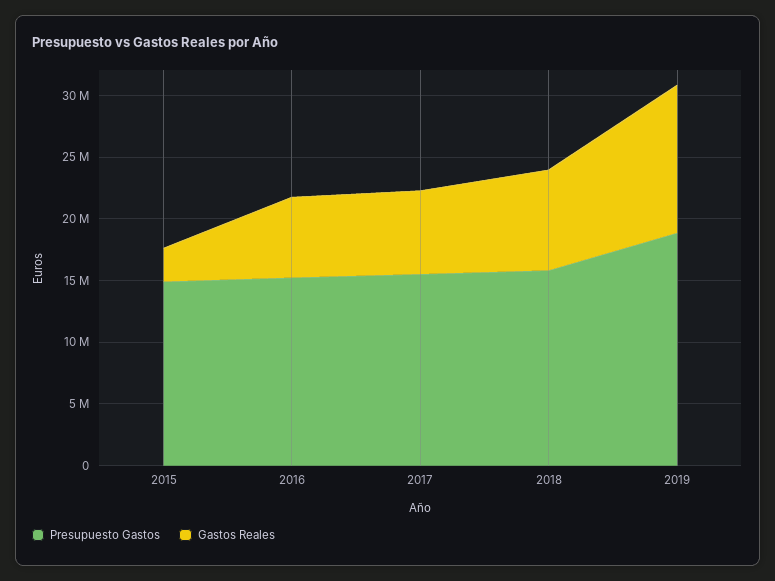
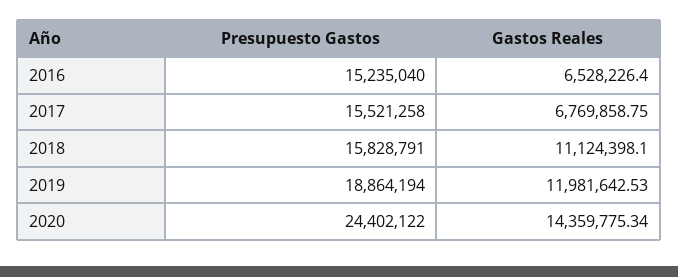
Presupuesto Gastos, 2015: 15000000 -> none
Gastos Reales, 2015: 3000000 -> none
Gastos Reales, 2018: 8000000 -> 11124398.1
Presupuesto Gastos, 2020: none -> 24402122
Gastos Reales, 2020: none -> 14359775.34

